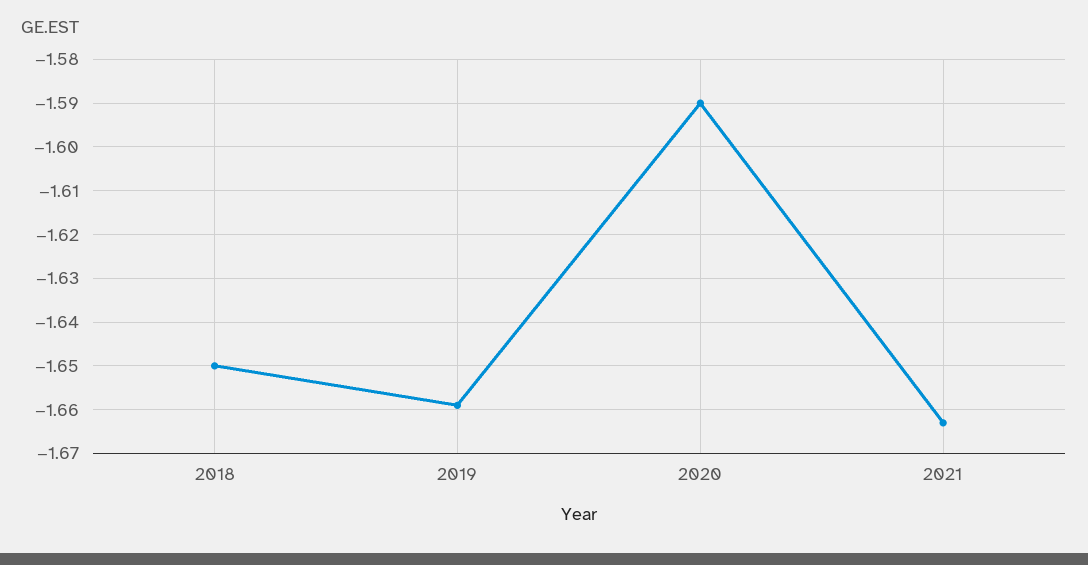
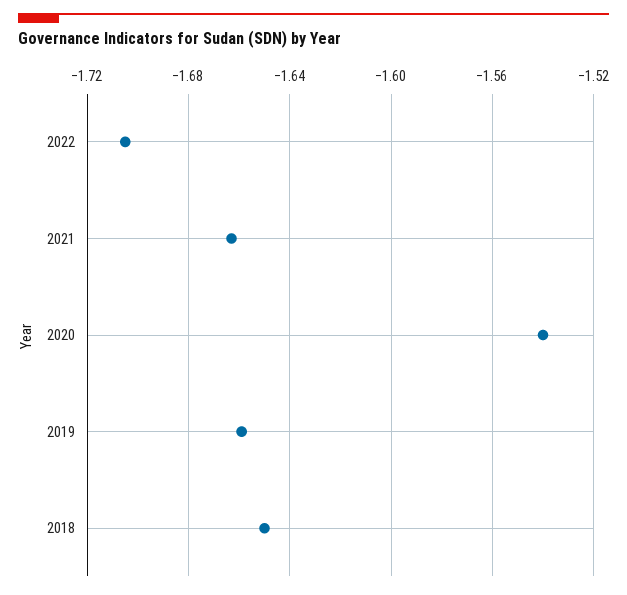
2020: -1.59 -> -1.54
2022: none -> -1.705

